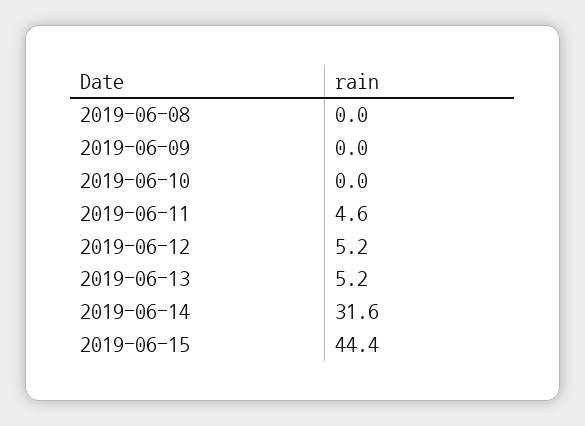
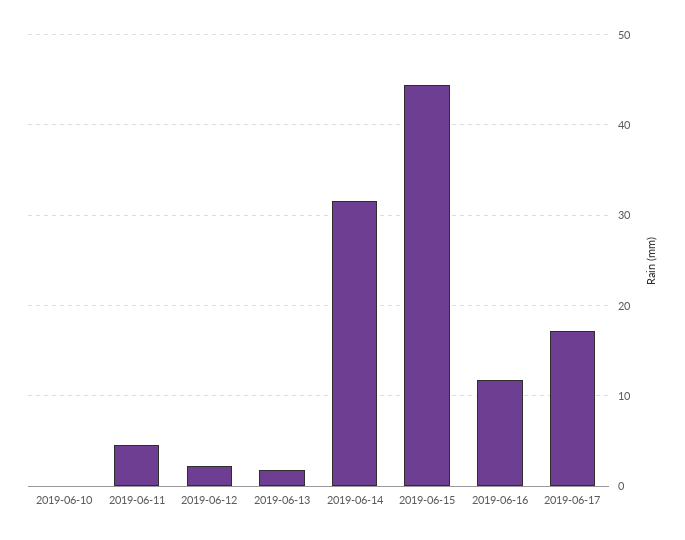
2019-06-08: 0 -> none
2019-06-09: 0 -> none
2019-06-12: 5.2 -> 2
2019-06-13: 5.2 -> 2
2019-06-16: none -> 12
2019-06-17: none -> 17

